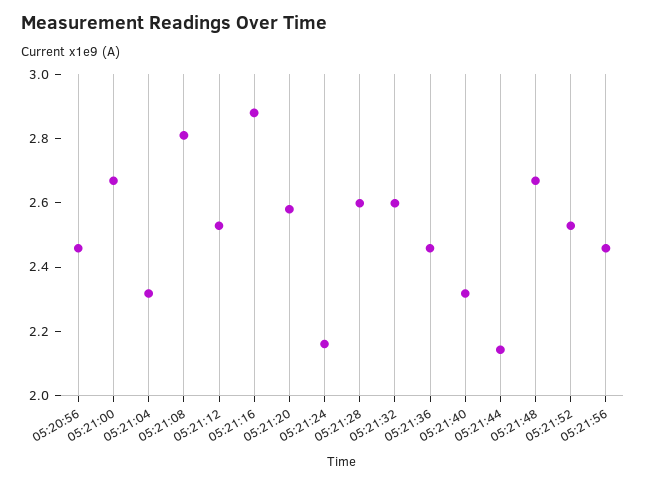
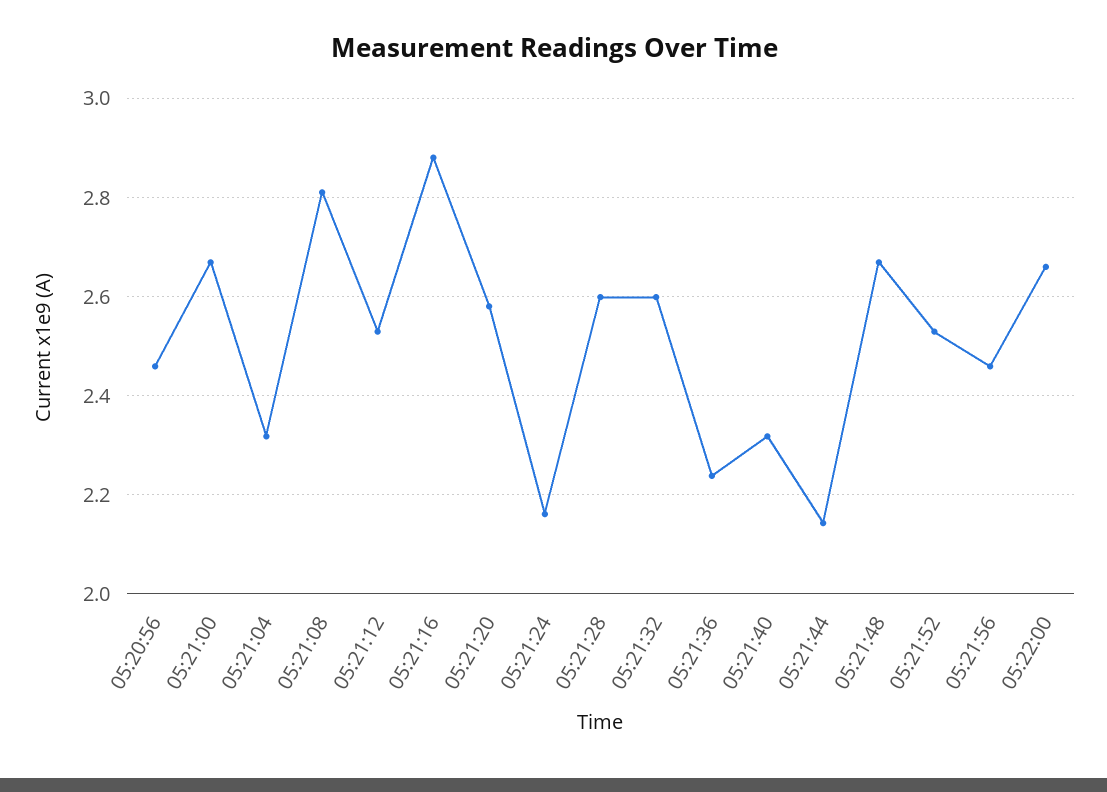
05:21:36: 2.45 -> 2.24
05:22:00: none -> 2.66

